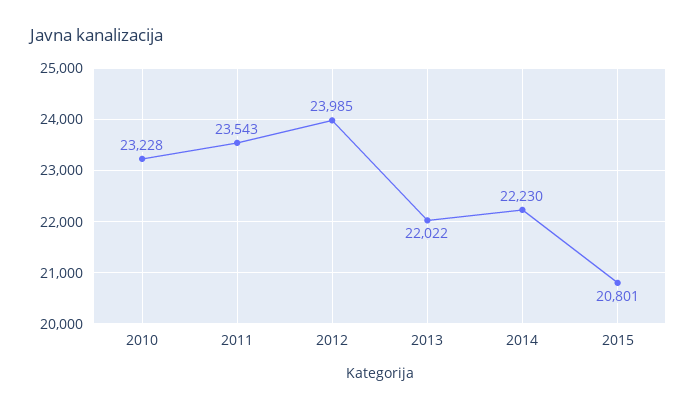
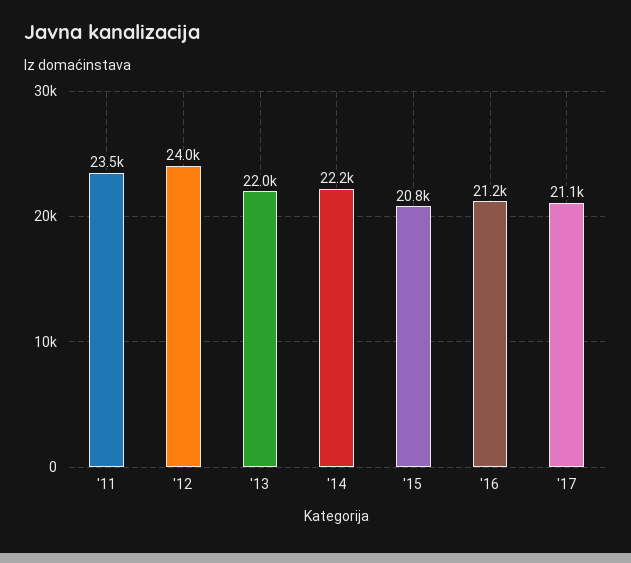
2010: 23228 -> none
'16: none -> 21200
'17: none -> 21100

